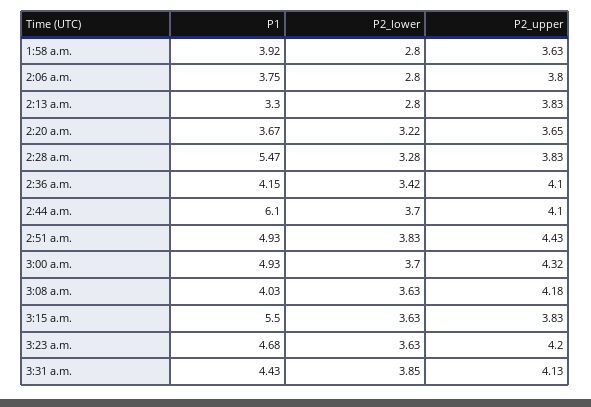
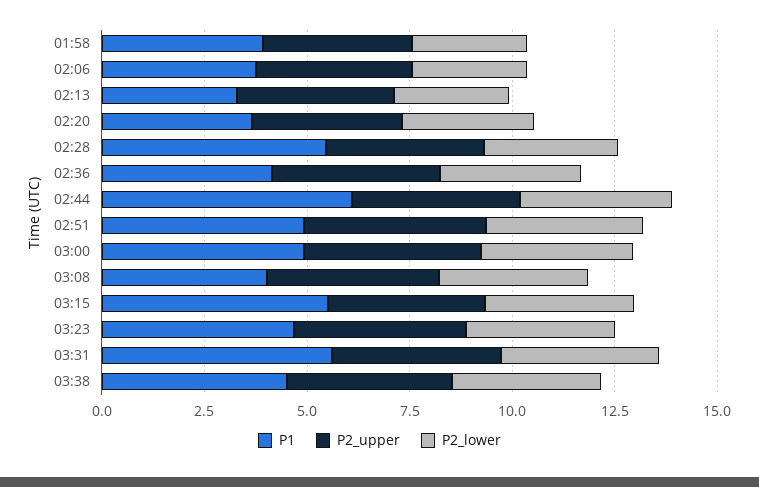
P1, 3:31 a.m.: 4.43 -> 5.5
P1, 03:38: none -> 4.5
P2_upper, 03:38: none -> 4
P2_lower, 03:38: none -> 3.5

